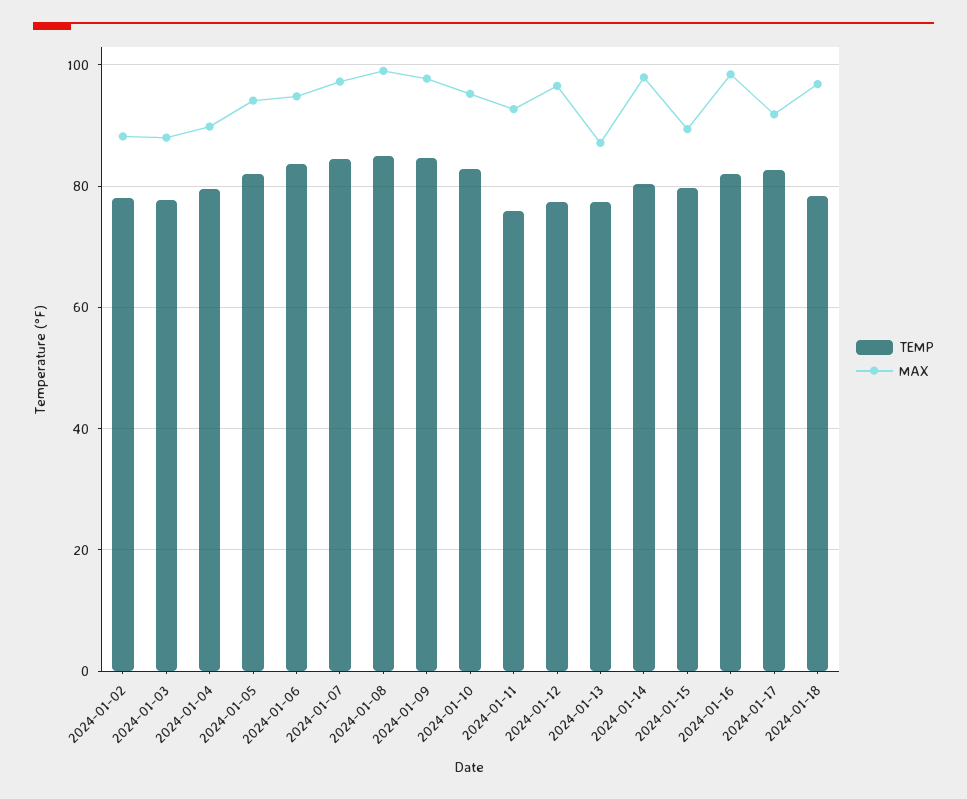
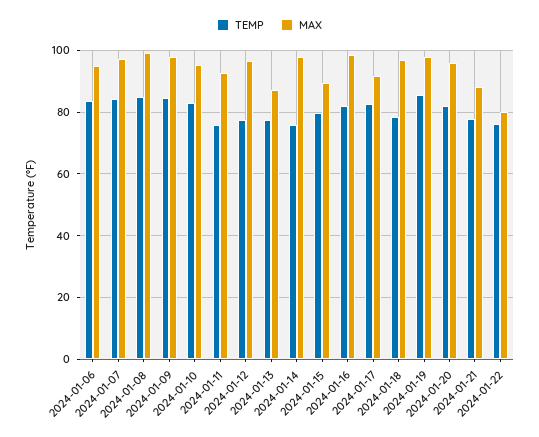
TEMP, 2024-01-02: 78 -> none
MAX, 2024-01-02: 88 -> none
TEMP, 2024-01-03: 78 -> none
MAX, 2024-01-03: 88 -> none
TEMP, 2024-01-04: 80 -> none
MAX, 2024-01-04: 90 -> none
TEMP, 2024-01-05: 82 -> none
MAX, 2024-01-05: 94 -> none
TEMP, 2024-01-14: 80 -> 76
TEMP, 2024-01-19: none -> 86
MAX, 2024-01-19: none -> 98
TEMP, 2024-01-20: none -> 82
MAX, 2024-01-20: none -> 96
TEMP, 2024-01-21: none -> 78
MAX, 2024-01-21: none -> 88
TEMP, 2024-01-22: none -> 76
MAX, 2024-01-22: none -> 80

